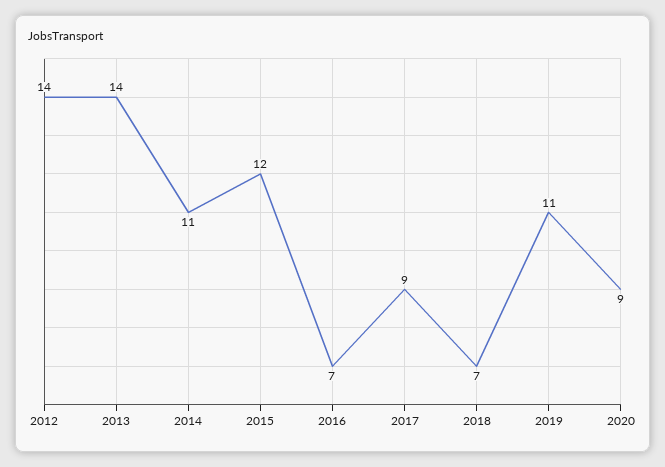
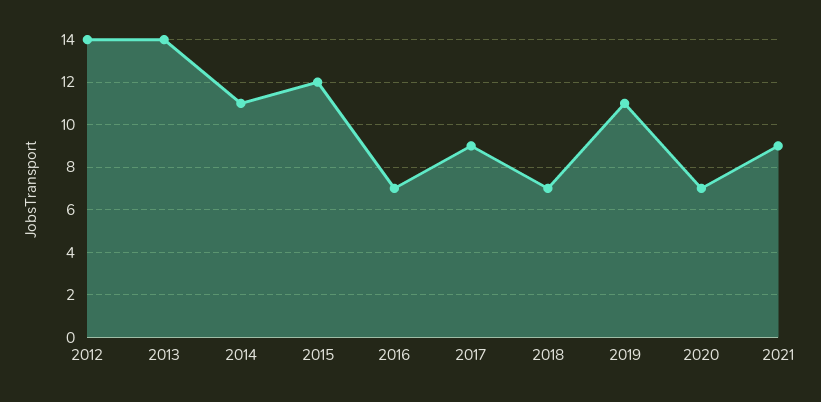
2020: 9 -> 7
2021: none -> 9

